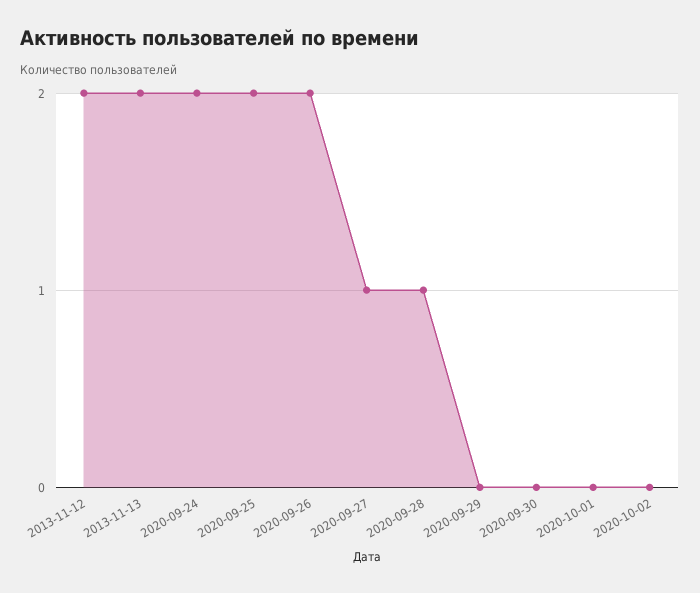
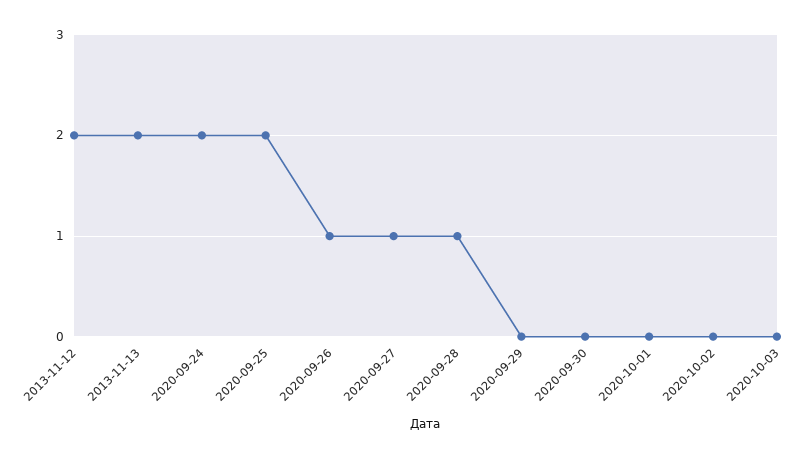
2020-09-26: 2 -> 1
2020-10-03: none -> 0

